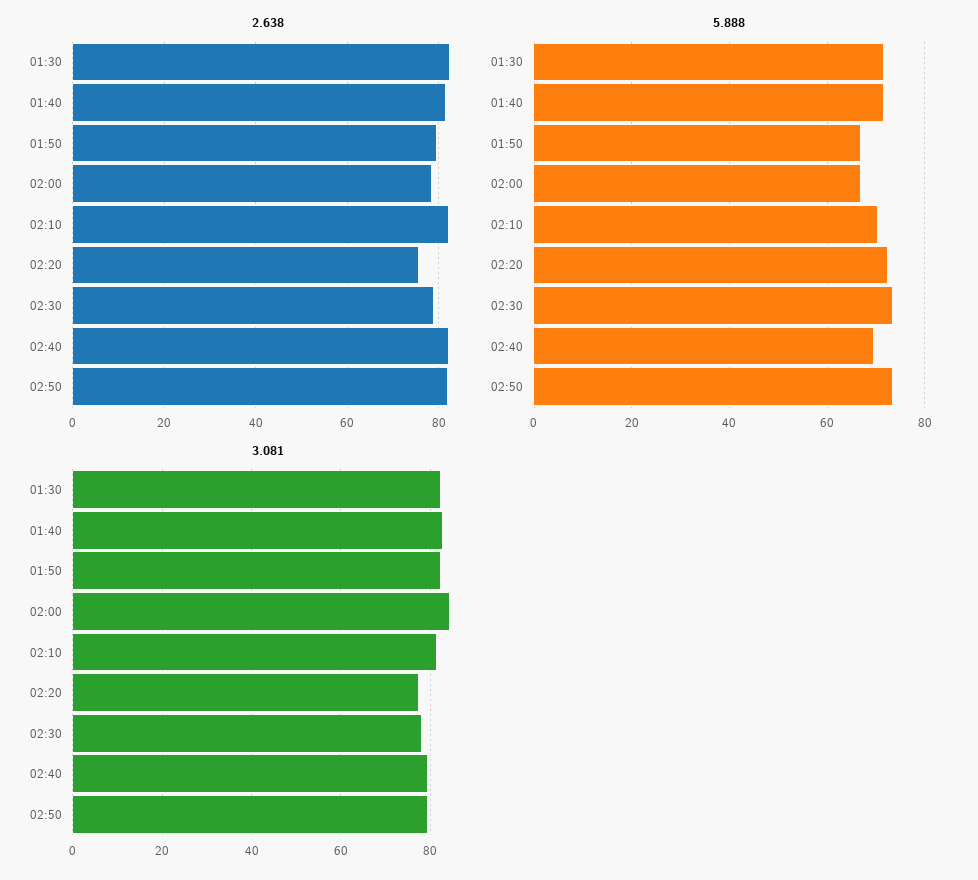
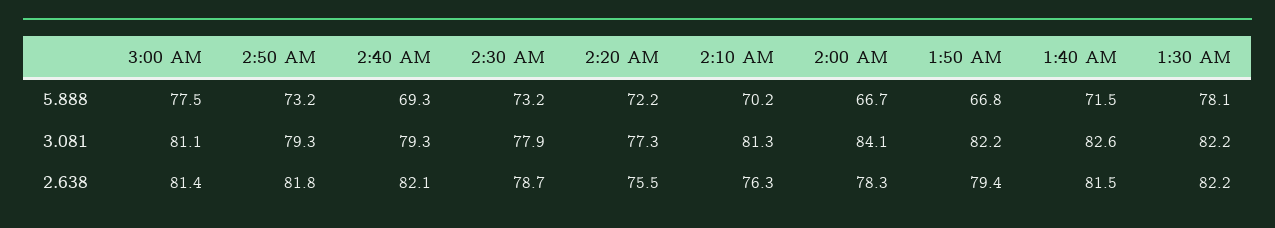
2.638, 02:10: 82 -> 76.3
5.888, 01:30: 72 -> 78.1
5.888, 3:00 AM: none -> 77.5
3.081, 3:00 AM: none -> 81.1
2.638, 3:00 AM: none -> 81.4

